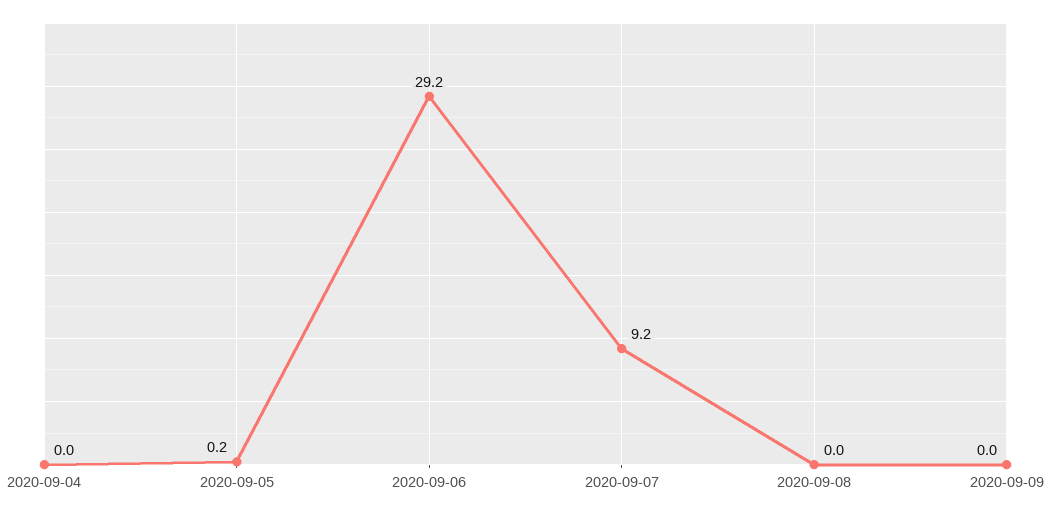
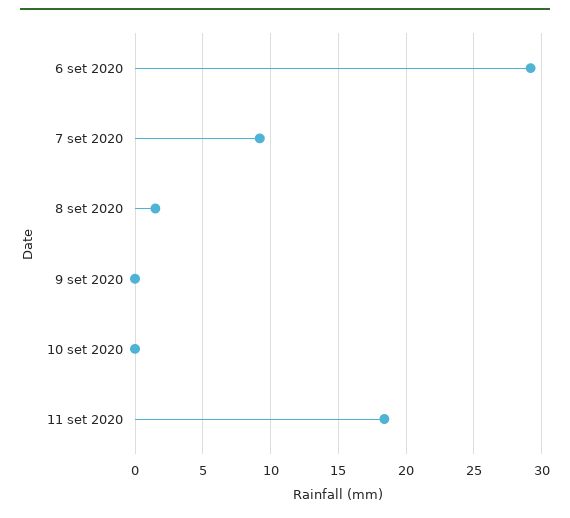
2020-09-04: 0 -> none
2020-09-05: 0.2 -> none
2020-09-08: 0 -> 1.5
10 set 2020: none -> 0
11 set 2020: none -> 18.5

